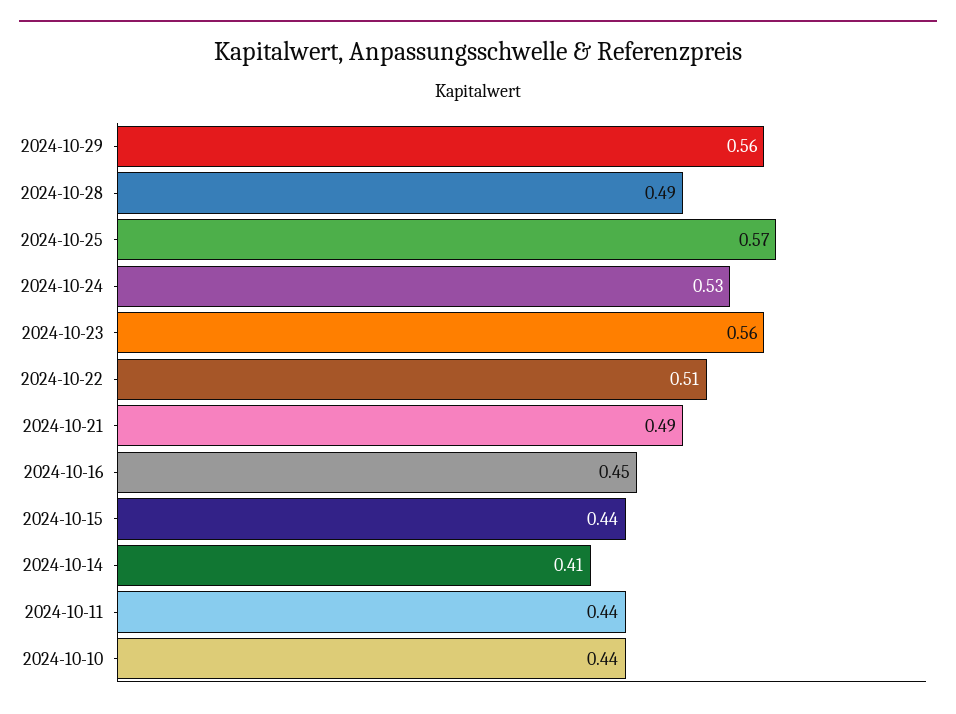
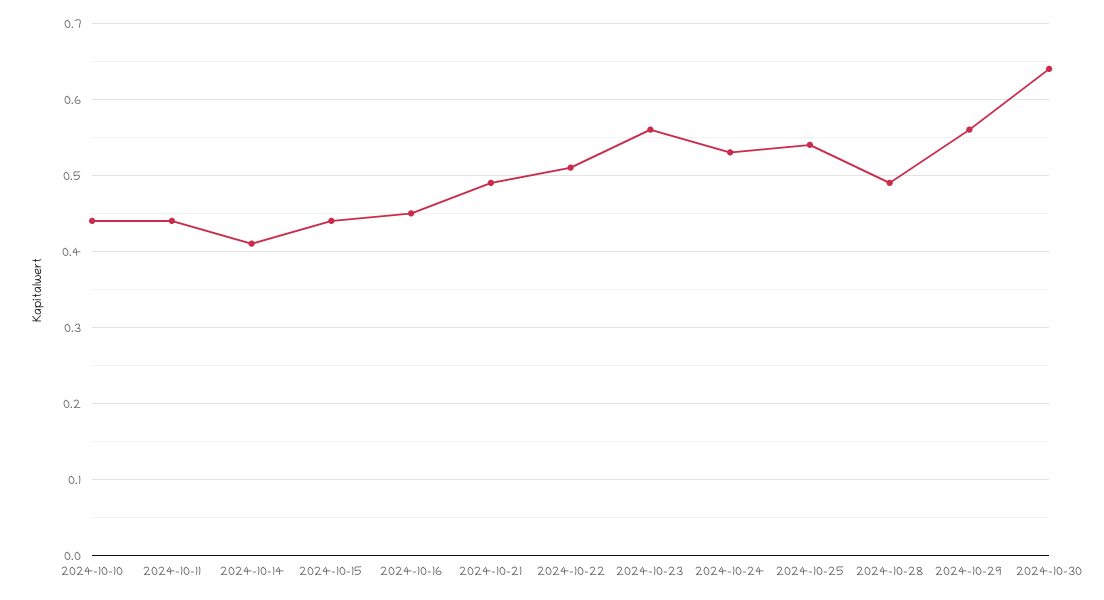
2024-10-25: 0.57 -> 0.54
2024-10-30: none -> 0.64

